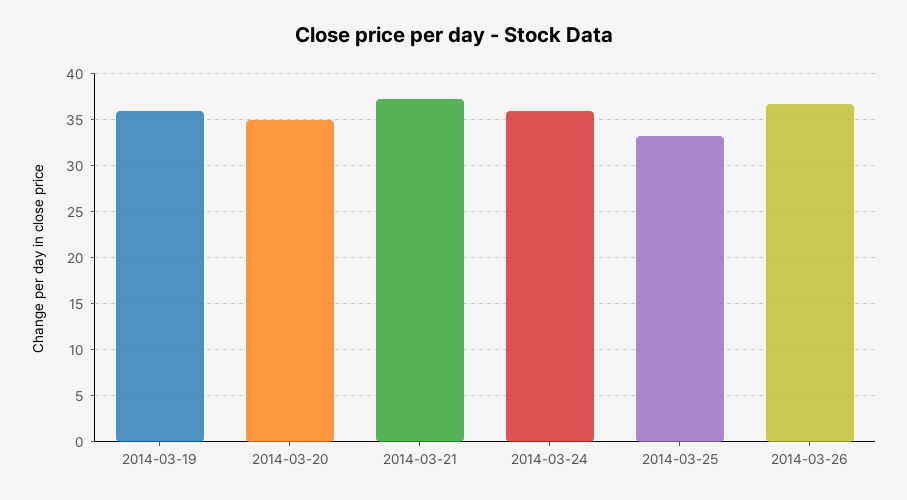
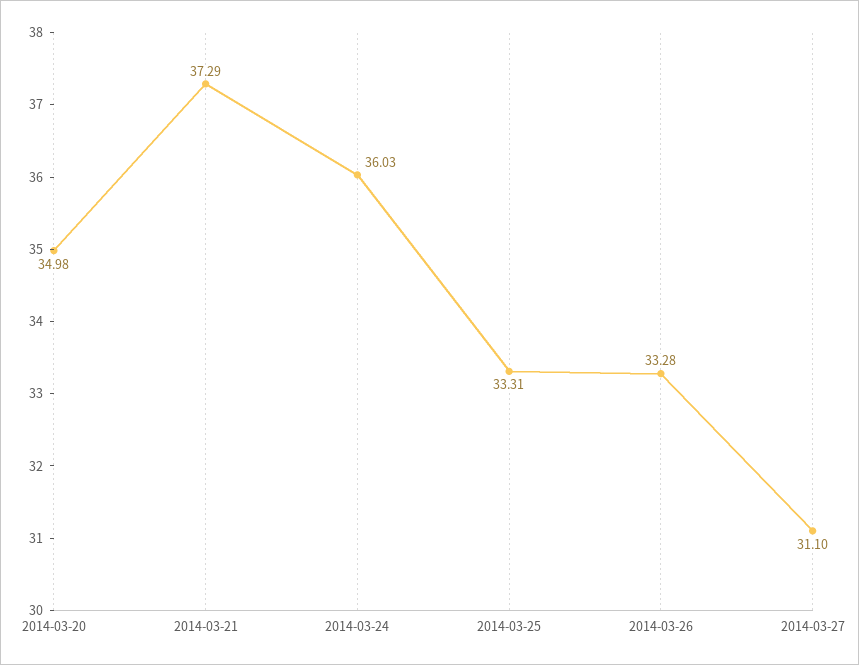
2014-03-19: 36 -> none
2014-03-26: 37 -> 33.28
2014-03-27: none -> 31.1

